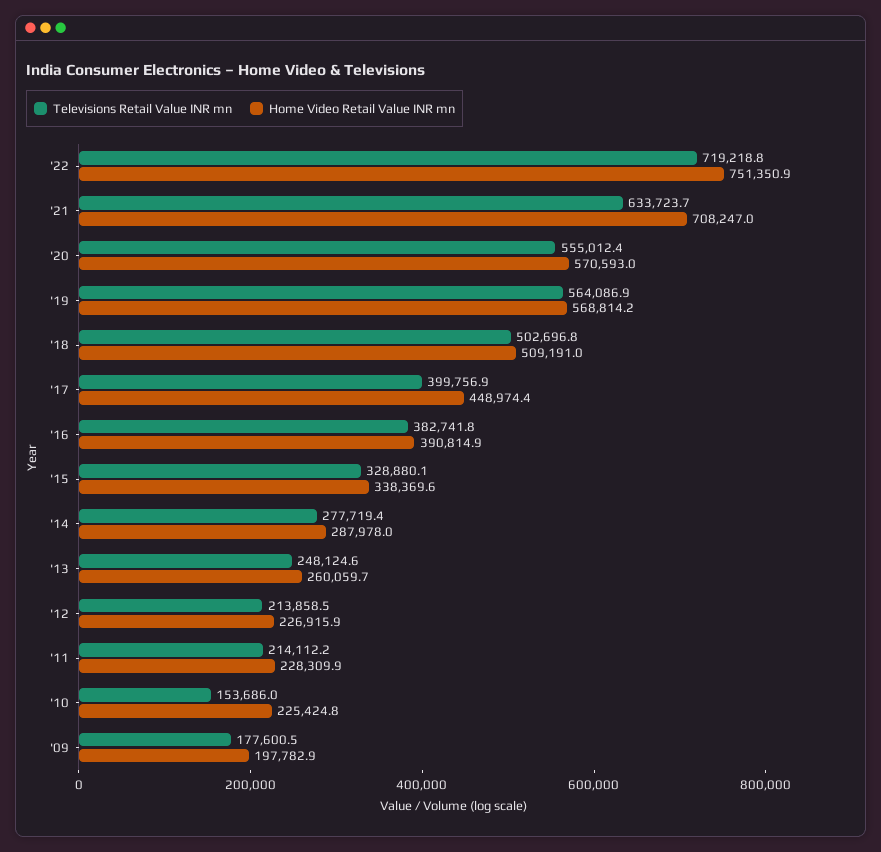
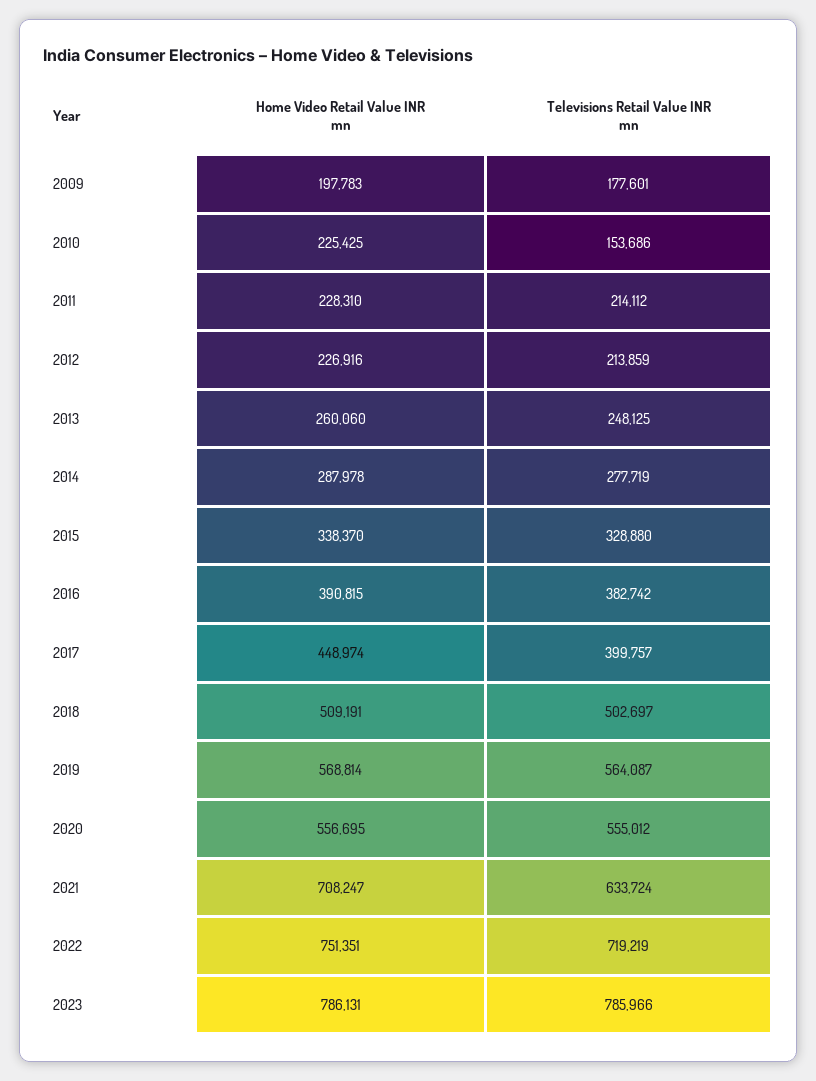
Home Video Retail Value INR mn, '20: 570593 -> 556695
Home Video Retail Value INR mn, 2023: none -> 786131
Televisions Retail Value INR mn, 2023: none -> 785966

